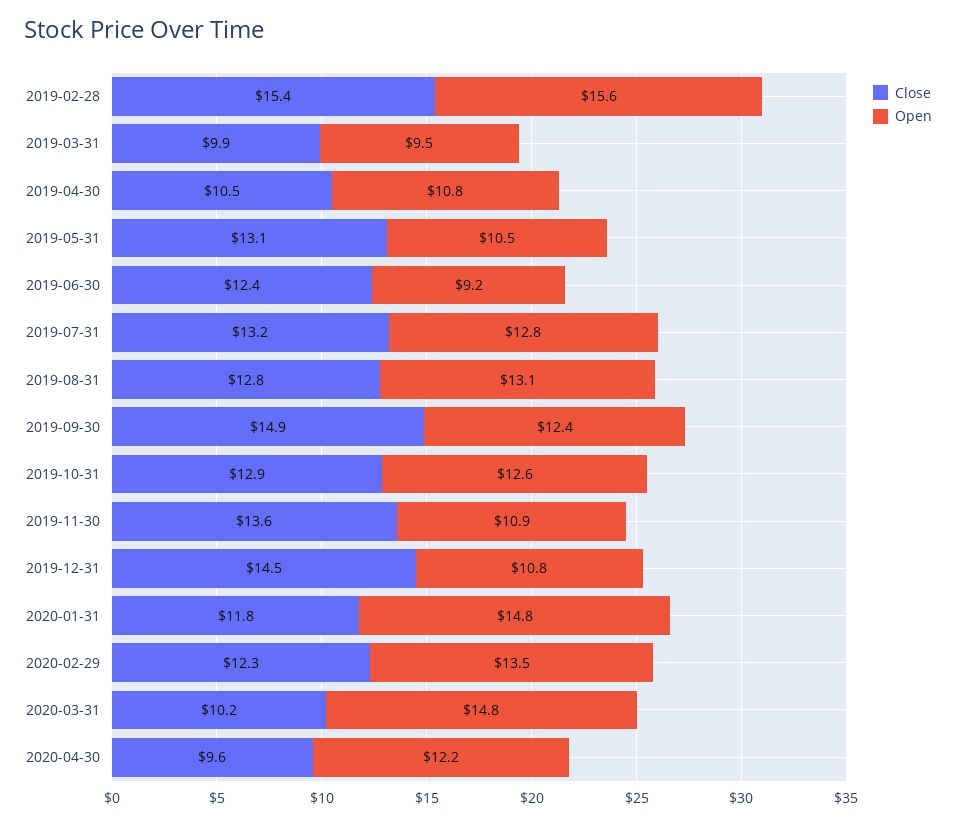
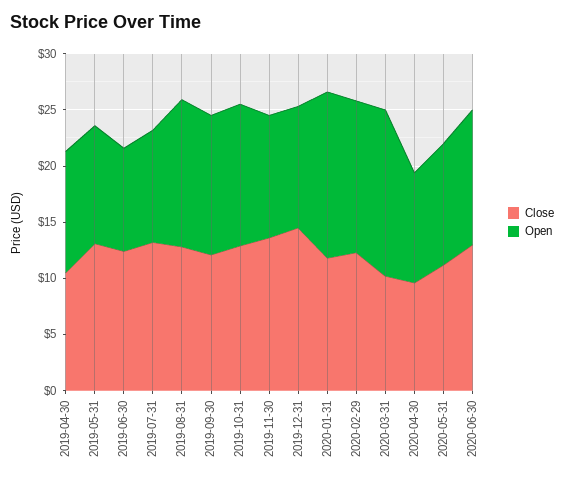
Close, 2019-02-28: 15.4 -> none
Open, 2019-02-28: 15.6 -> none
Close, 2019-03-31: 9.9 -> none
Open, 2019-03-31: 9.5 -> none
Open, 2019-07-31: 12.8 -> 10
Close, 2019-09-30: 14.9 -> 12
Open, 2020-04-30: 12.2 -> 10
Close, 2020-05-31: none -> 11
Open, 2020-05-31: none -> 11
Close, 2020-06-30: none -> 13
Open, 2020-06-30: none -> 12

